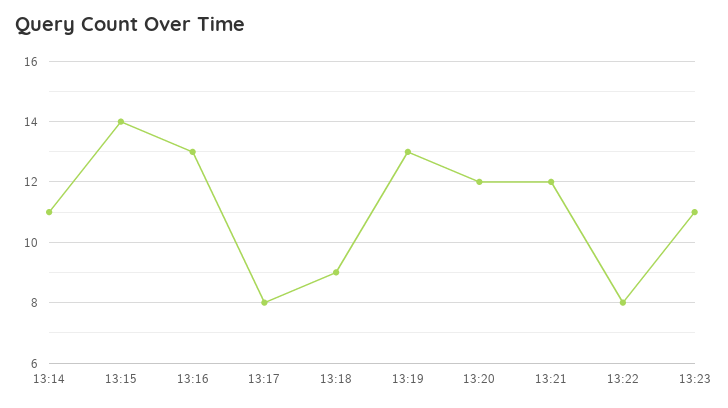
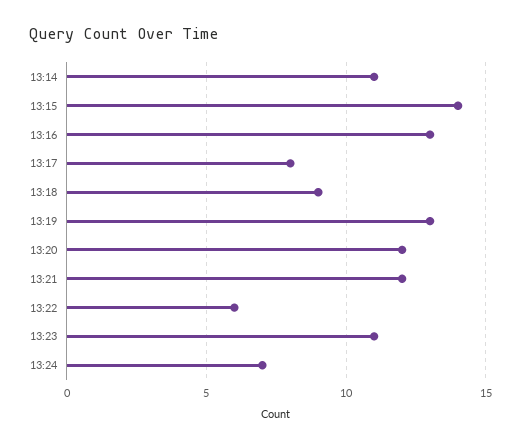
13:22: 8 -> 6
13:24: none -> 7

